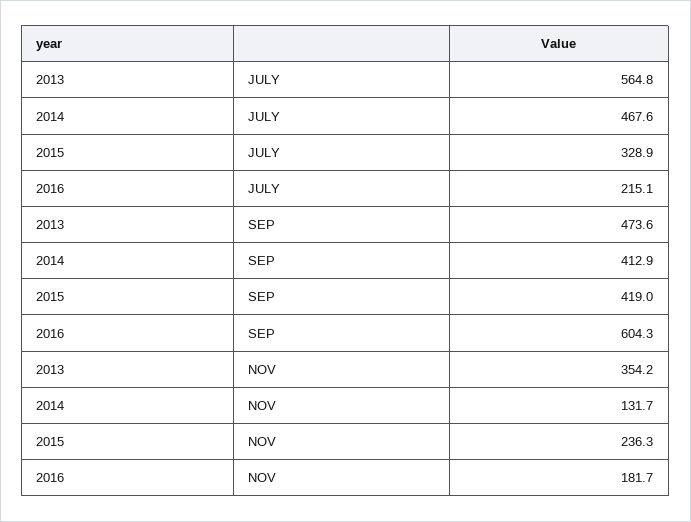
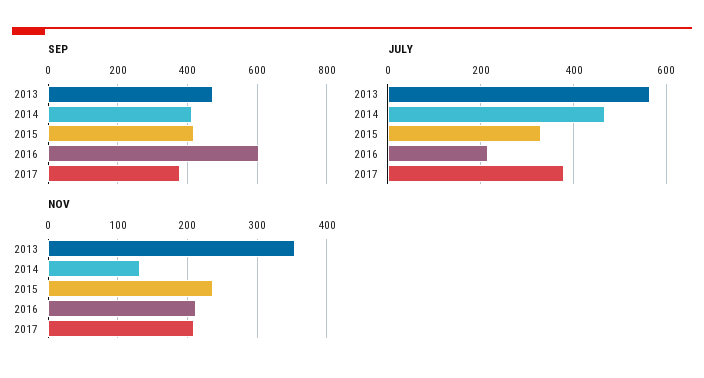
NOV, 2016: 181.7 -> 210
SEP, 2017: none -> 380
JULY, 2017: none -> 380
NOV, 2017: none -> 210

